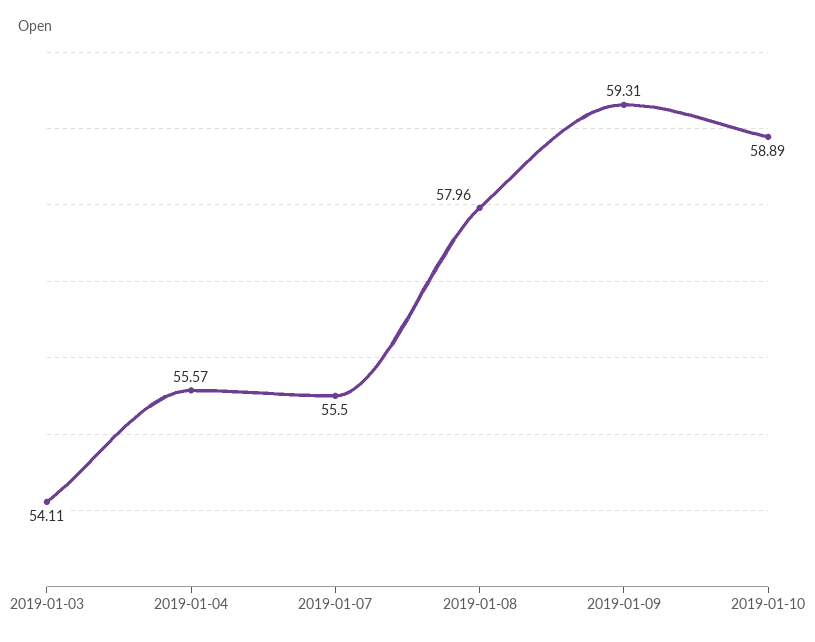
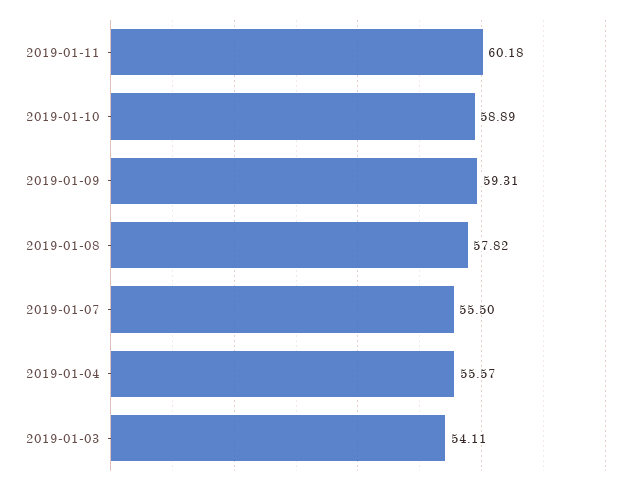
2019-01-08: 57.96 -> 57.82
2019-01-11: none -> 60.18

